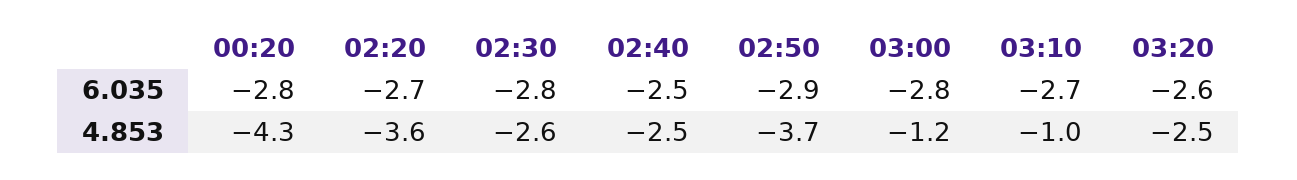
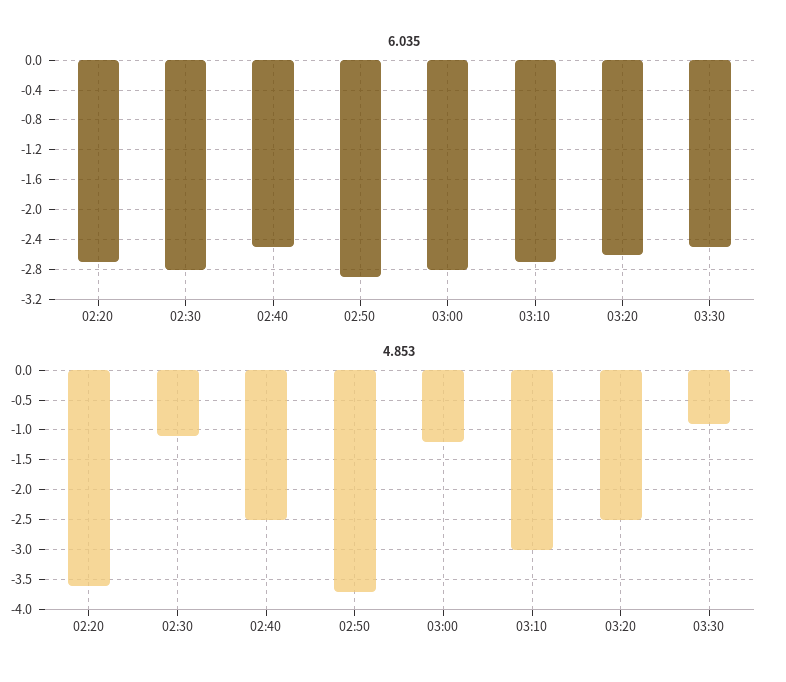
6.035, 00:20: -2.8 -> none
4.853, 00:20: -4.3 -> none
4.853, 02:30: -2.6 -> -1
4.853, 03:10: -1 -> -3
6.035, 03:30: none -> -2.5
4.853, 03:30: none -> -1

